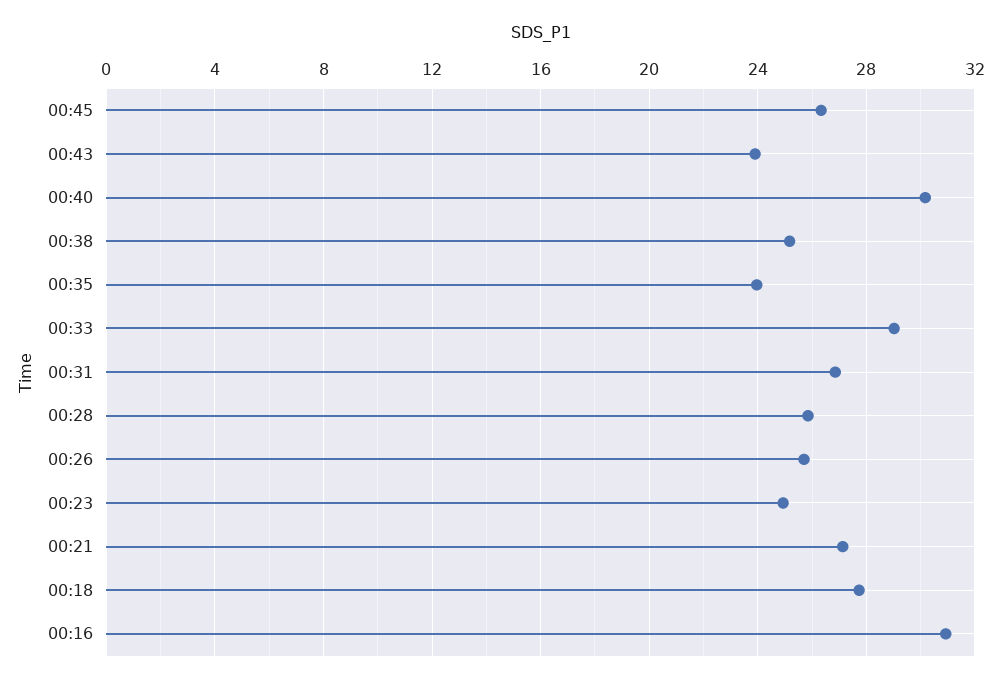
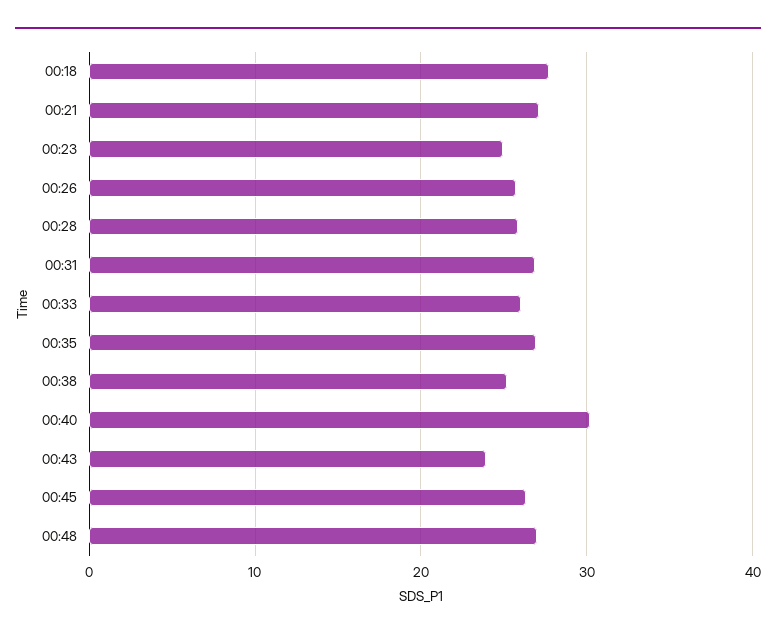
00:35: 24 -> 27
00:33: 29 -> 26
00:16: 31 -> none
00:48: none -> 27

